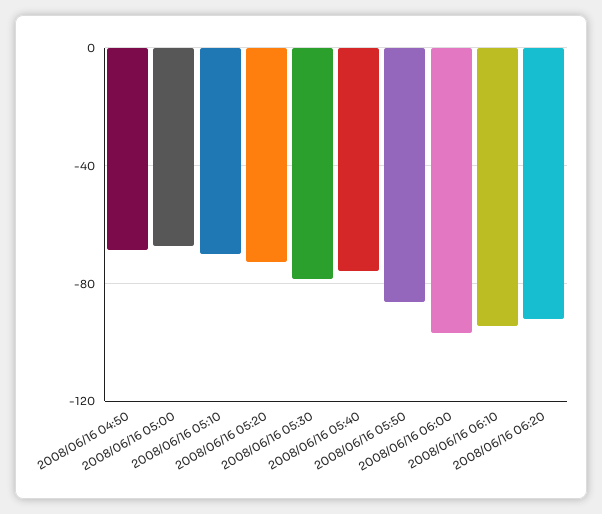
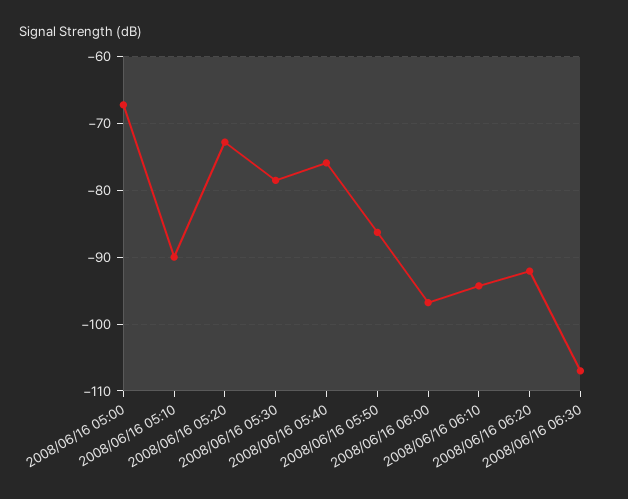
2008/06/16 04:50: -70 -> none
2008/06/16 05:10: -70 -> -90
2008/06/16 06:30: none -> -107

